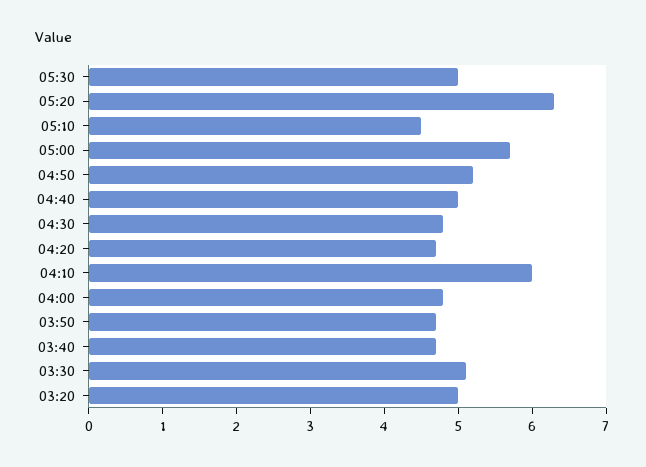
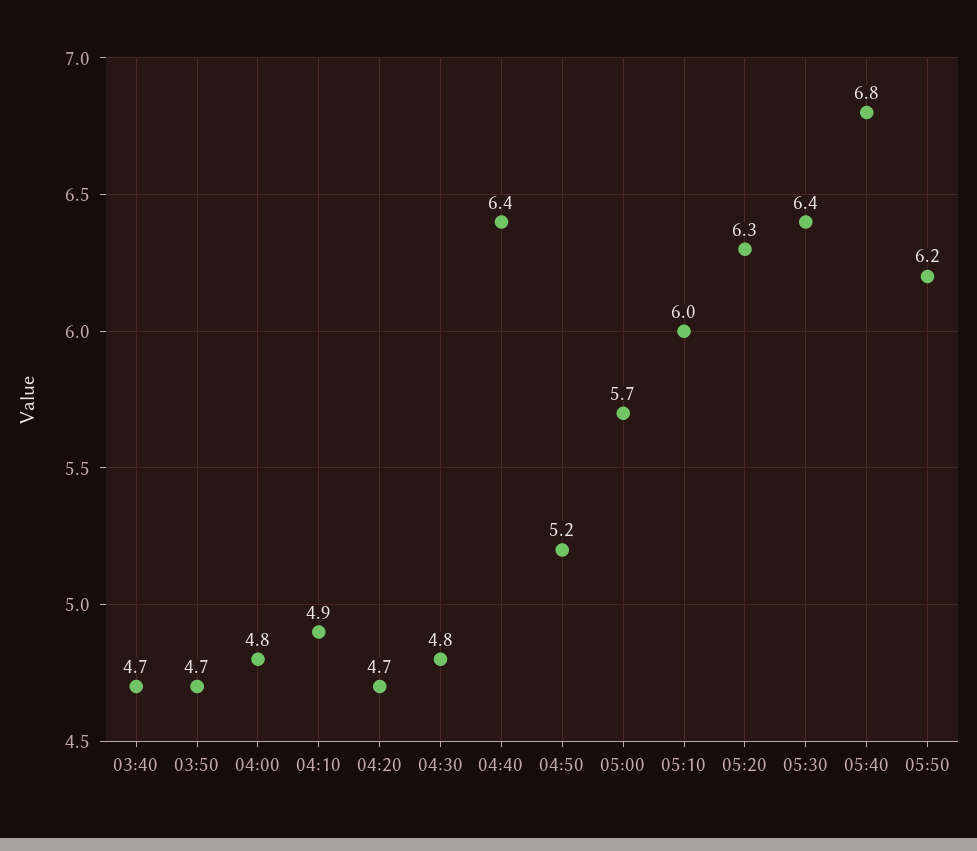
05:30: 5 -> 6.4
05:10: 4.5 -> 6
04:40: 5 -> 6.4
04:10: 6 -> 4.9
03:30: 5 -> none
03:20: 5 -> none
05:40: none -> 6.8
05:50: none -> 6.2

